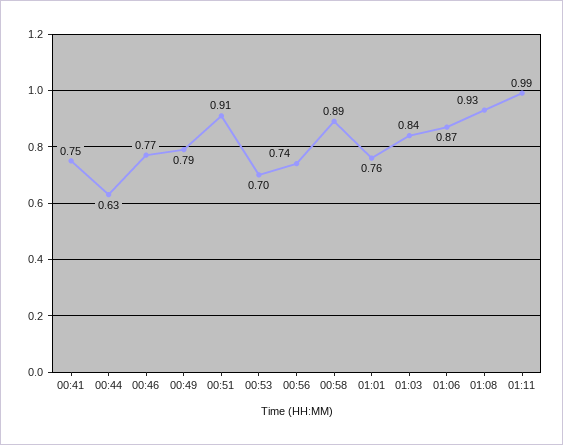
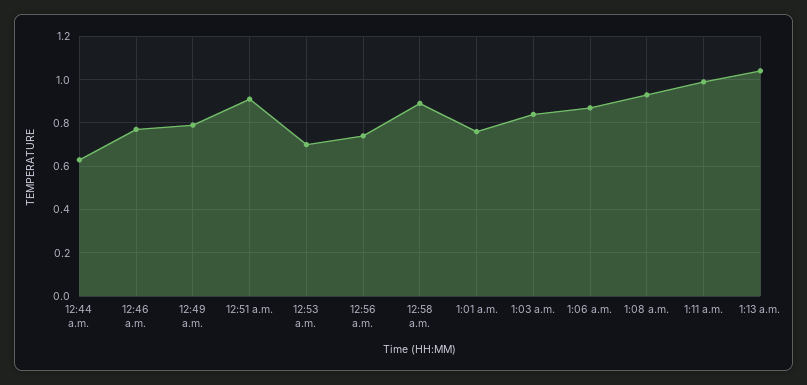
00:41: 0.75 -> none
1:13 a.m.: none -> 1.05

